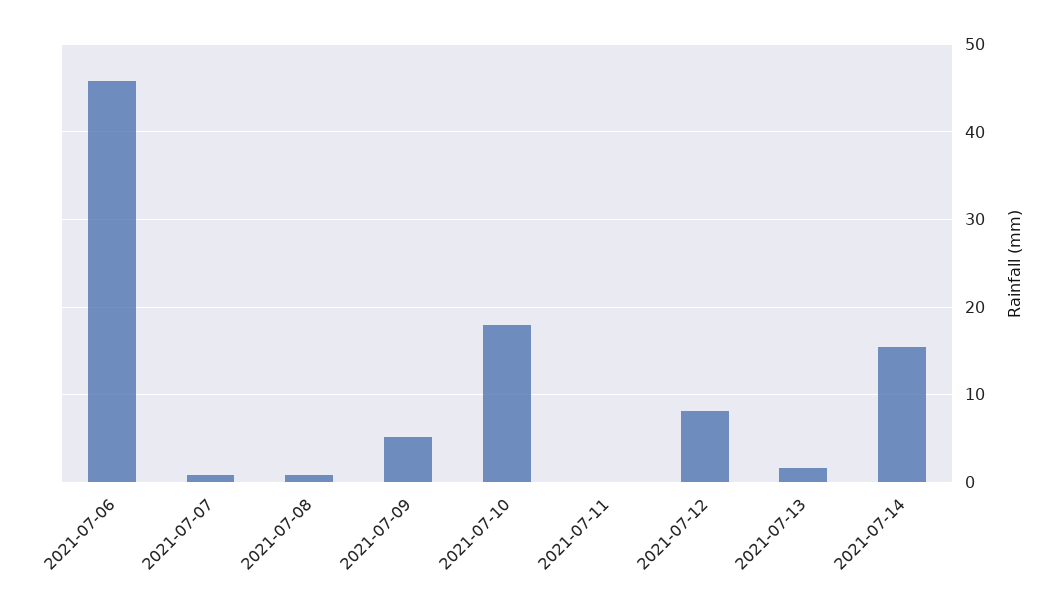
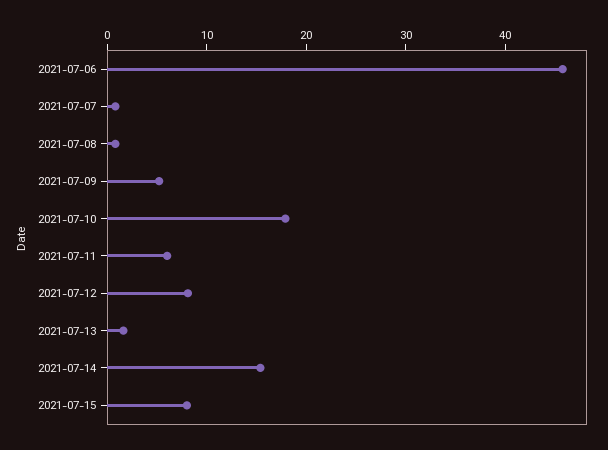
2021-07-11: 0 -> 6
2021-07-15: none -> 8

